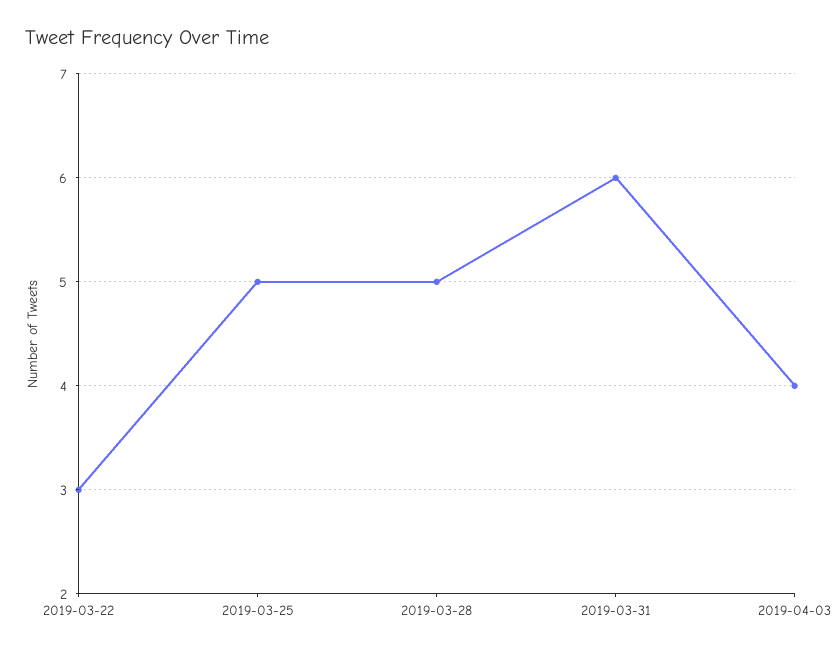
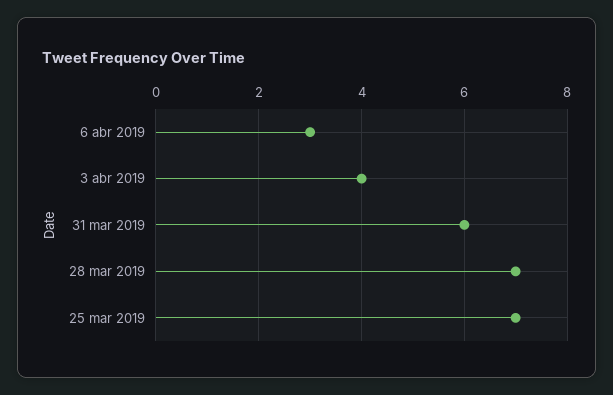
2019-03-22: 3 -> none
2019-03-25: 5 -> 7
2019-03-28: 5 -> 7
6 abr 2019: none -> 3

